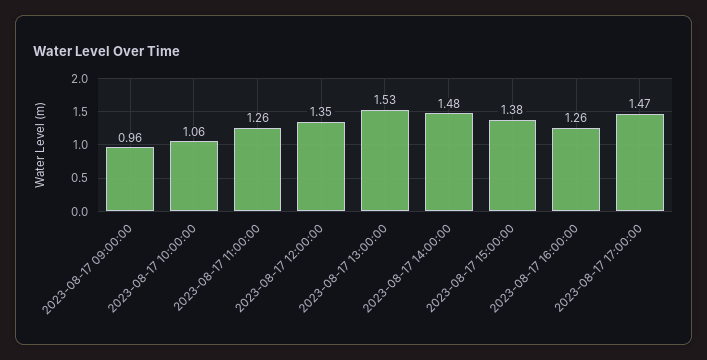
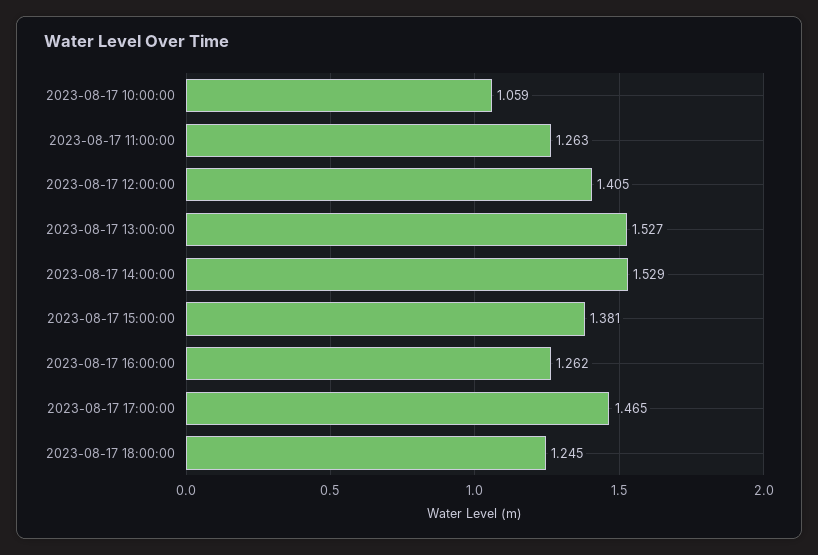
2023-08-17 09:00:00: 0.96 -> none
2023-08-17 12:00:00: 1.35 -> 1.405
2023-08-17 14:00:00: 1.48 -> 1.529
2023-08-17 18:00:00: none -> 1.245

